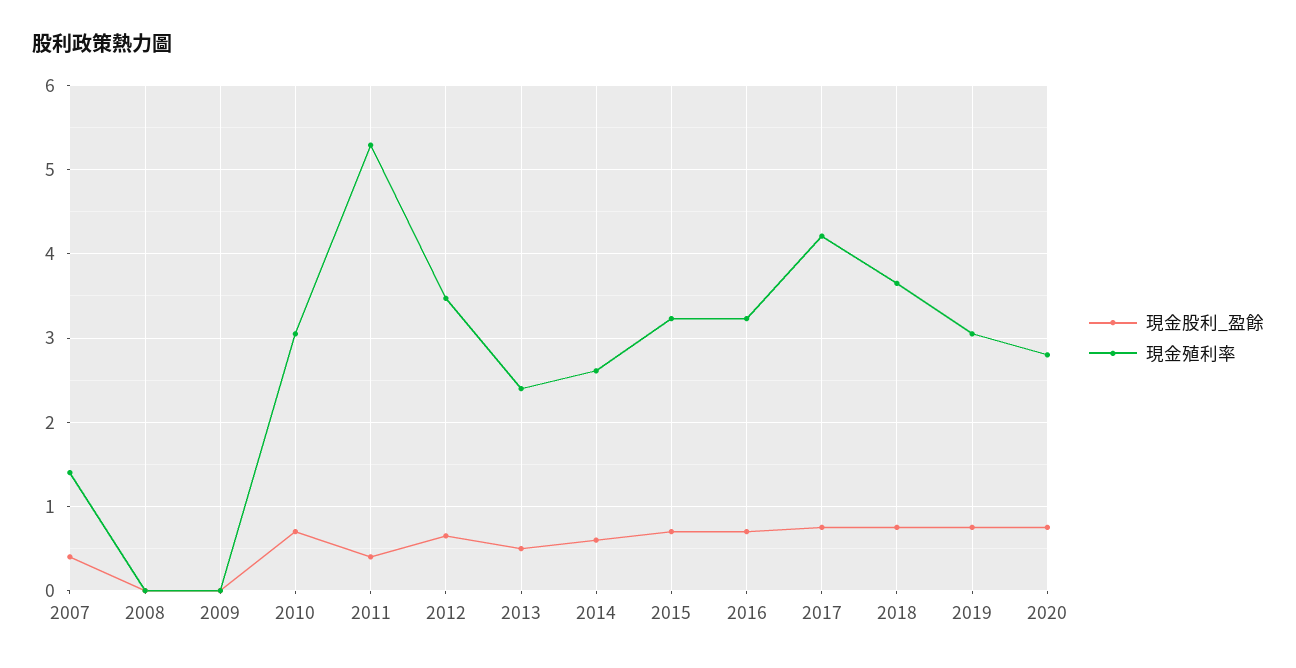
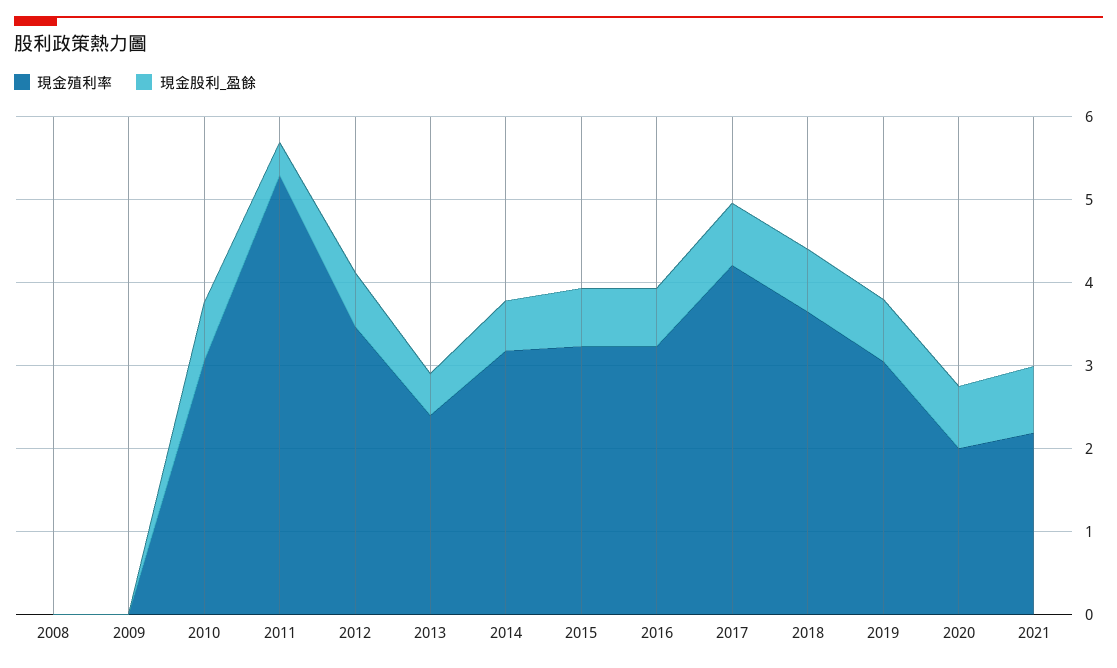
現金股利_盈餘, 2007: 0.4 -> none
現金殖利率, 2007: 1.4 -> none
現金殖利率, 2014: 2.6 -> 3.2
現金殖利率, 2020: 2.8 -> 2
現金殖利率, 2021: none -> 2.2
現金股利_盈餘, 2021: none -> 0.8

